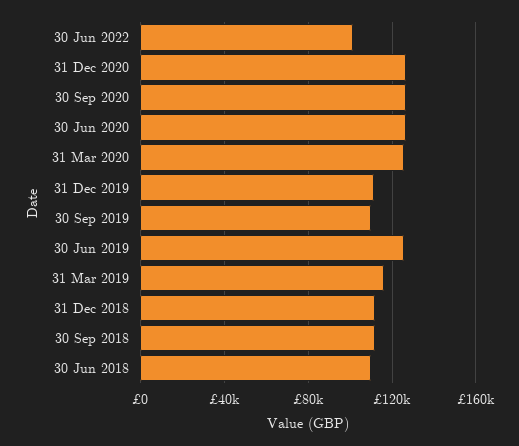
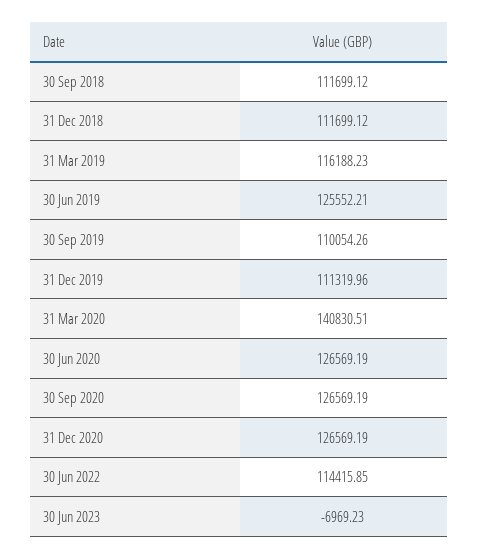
30 Jun 2022: 100000 -> 114415.85
31 Mar 2020: 125000 -> 140830.51
30 Jun 2018: 110000 -> none
30 Jun 2023: none -> -6969.23

